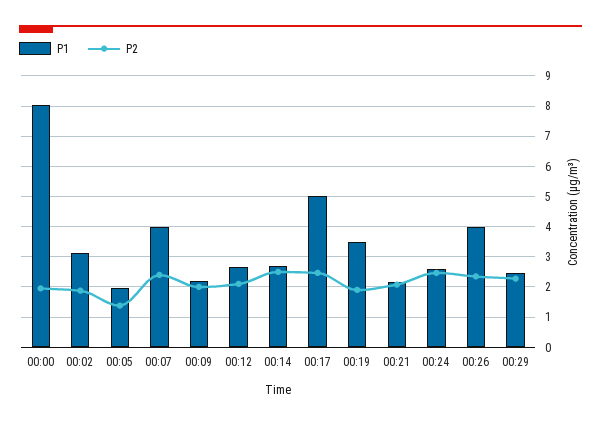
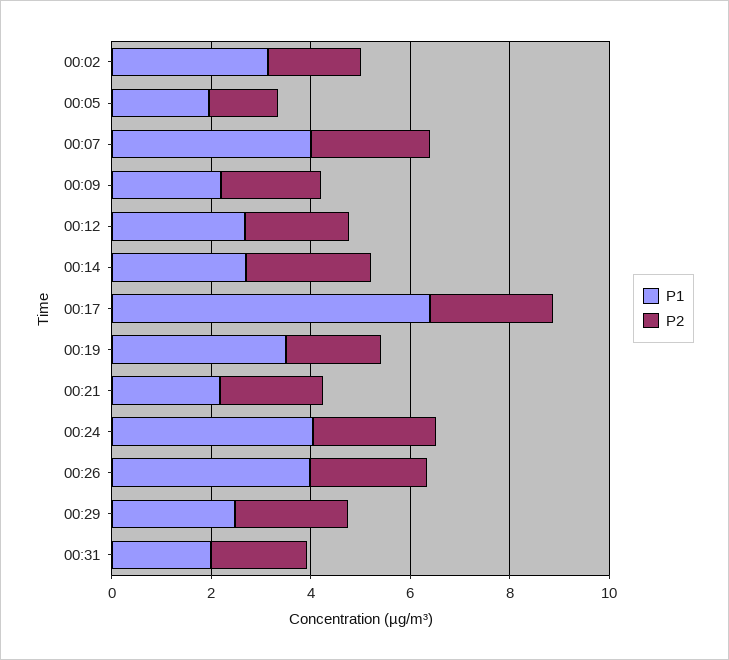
P1, 00:00: 8 -> none
P2, 00:00: 2 -> none
P1, 00:17: 5 -> 6.5
P1, 00:24: 2.6 -> 4
P1, 00:31: none -> 2
P2, 00:31: none -> 2

